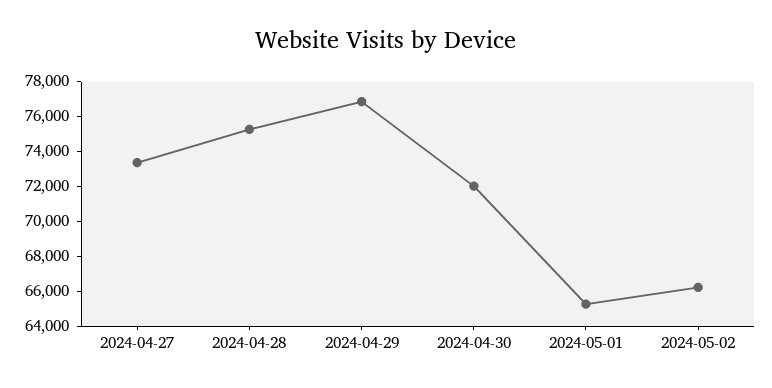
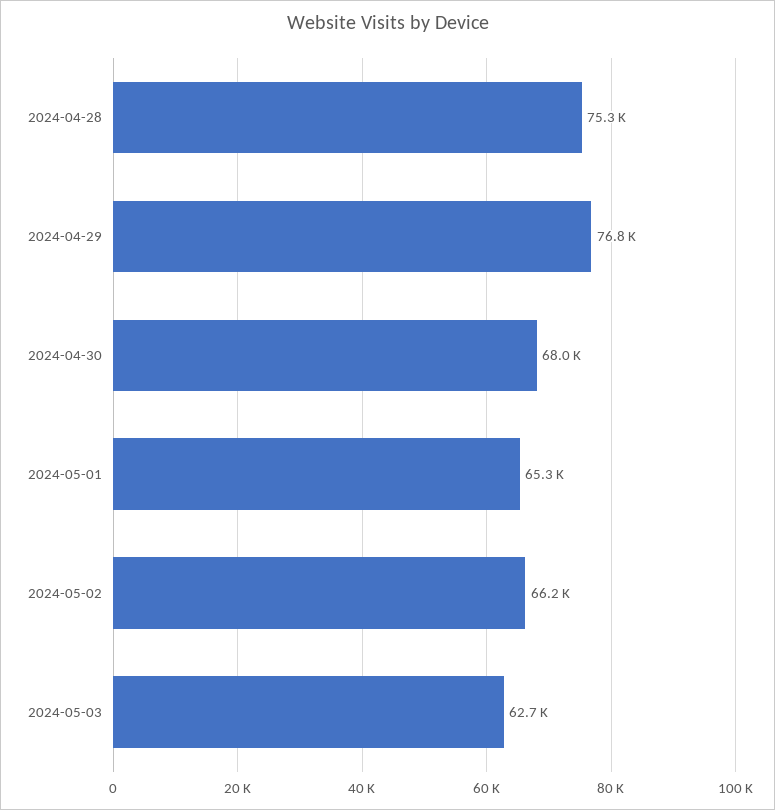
2024-04-27: 73500 -> none
2024-04-30: 72000 -> 68000
2024-05-03: none -> 62700

